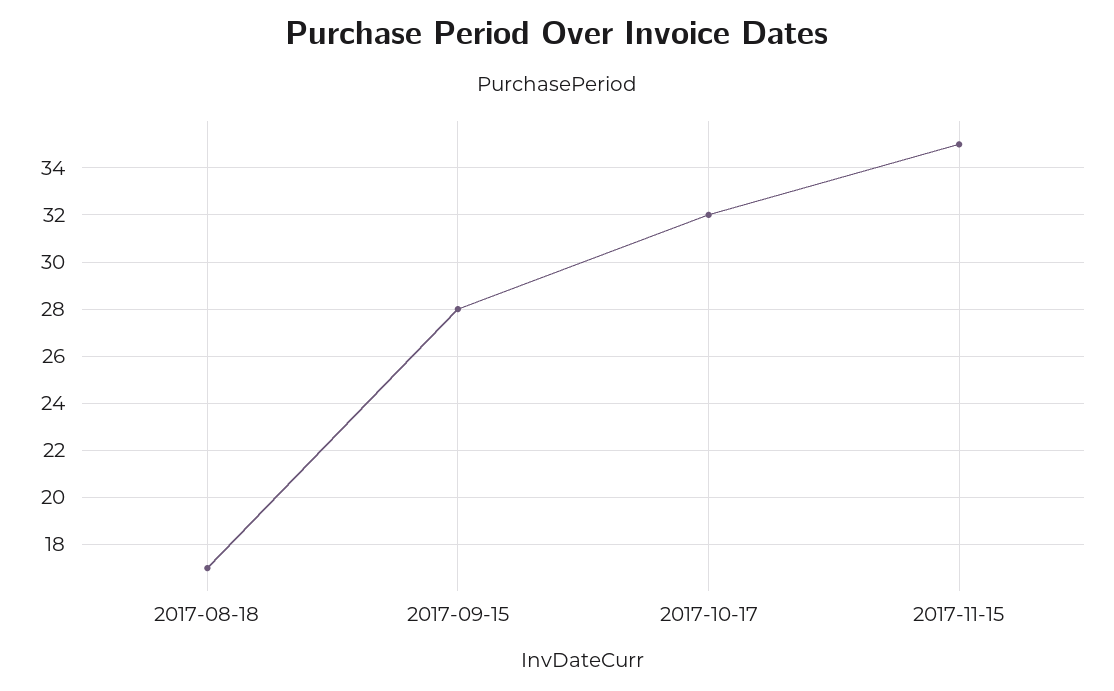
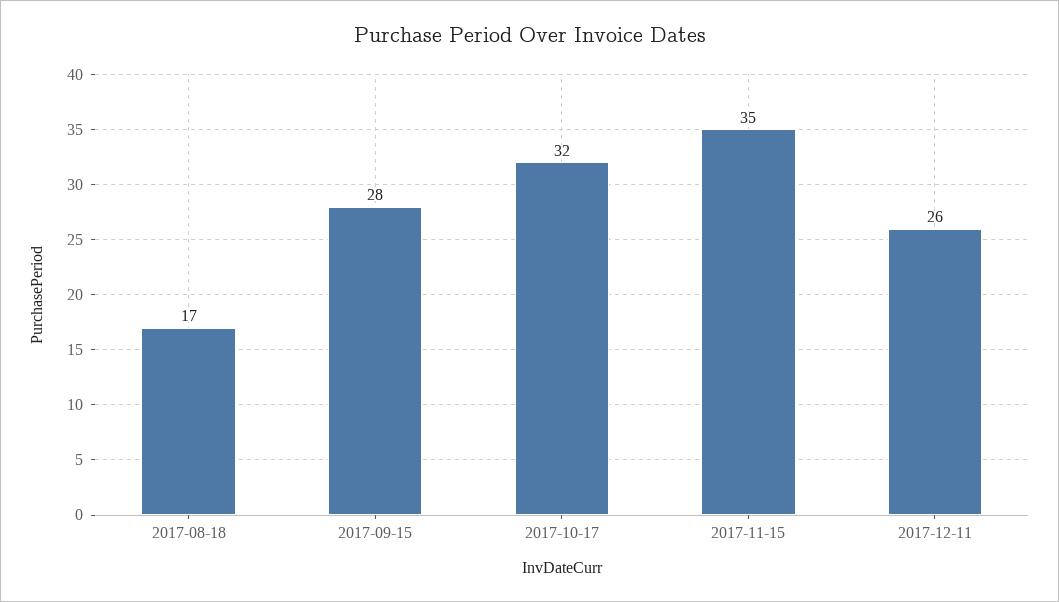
2017-12-11: none -> 26

